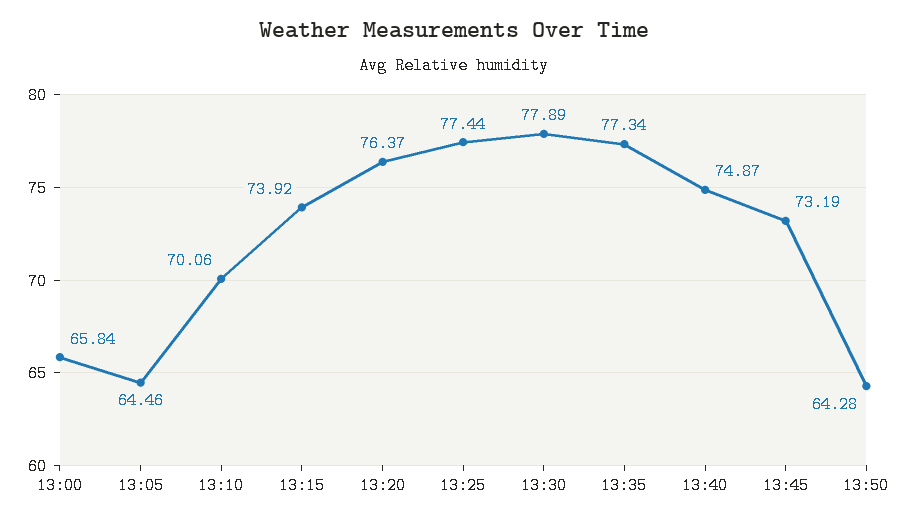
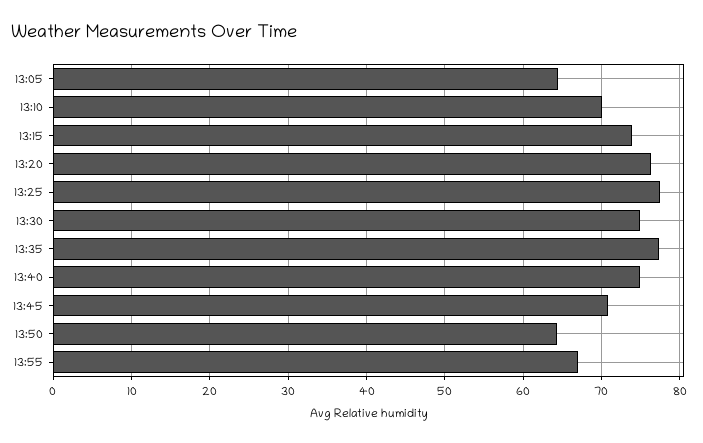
13:00: 65.84 -> none
13:30: 77.89 -> 75
13:45: 73.19 -> 71
13:55: none -> 67

